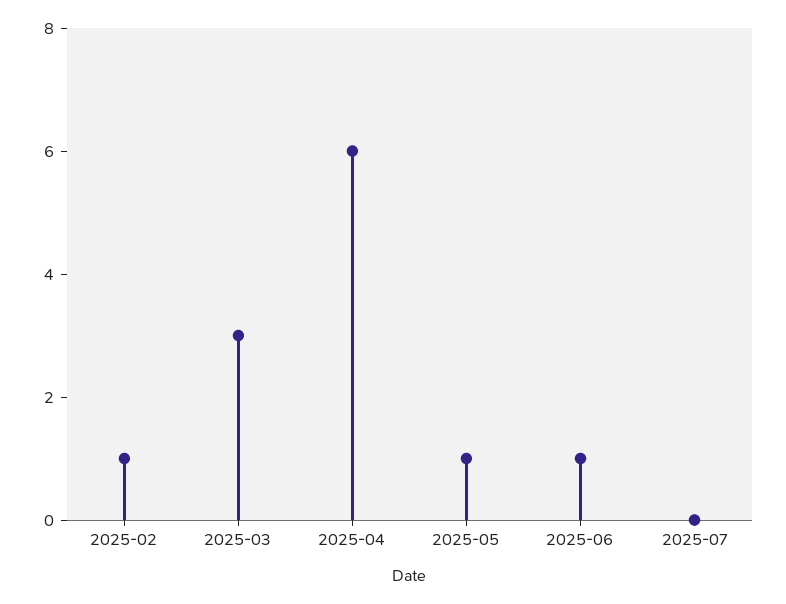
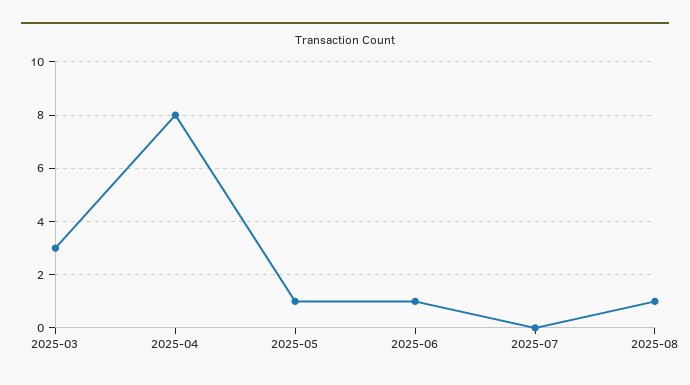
2025-02: 1 -> none
2025-04: 6 -> 8
2025-08: none -> 1

